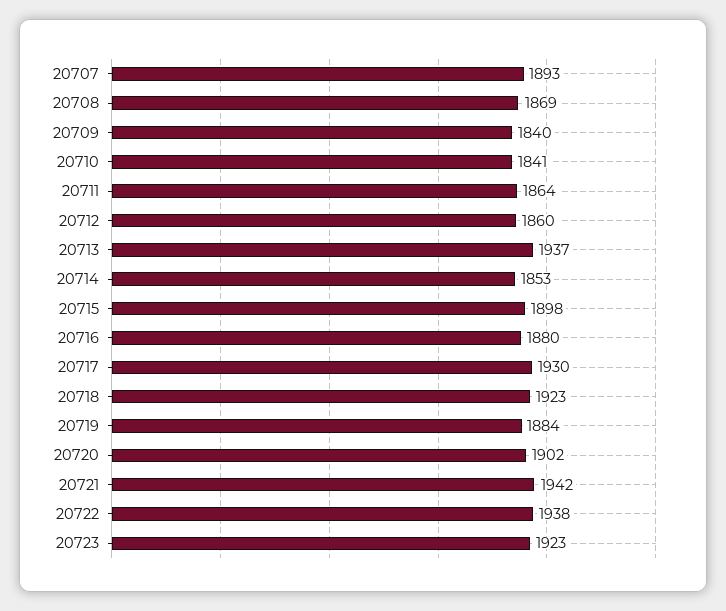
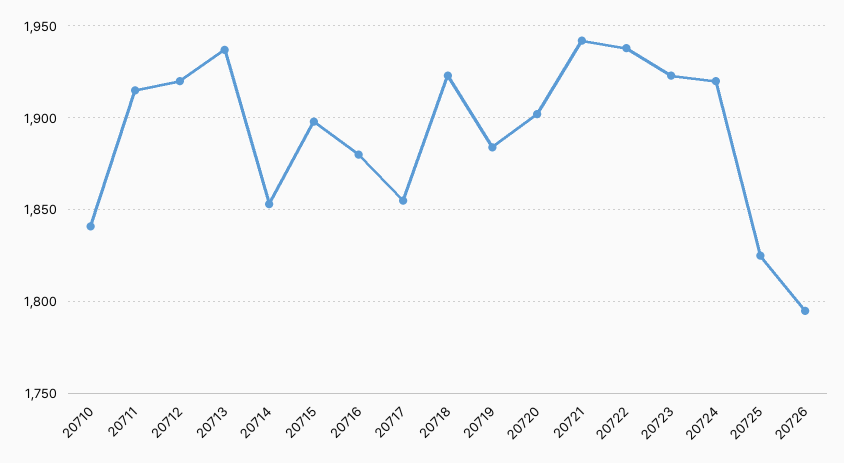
20707: 1893 -> none
20708: 1869 -> none
20709: 1840 -> none
20711: 1864 -> 1915
20712: 1860 -> 1920
20717: 1930 -> 1855
20724: none -> 1920
20725: none -> 1825
20726: none -> 1795

